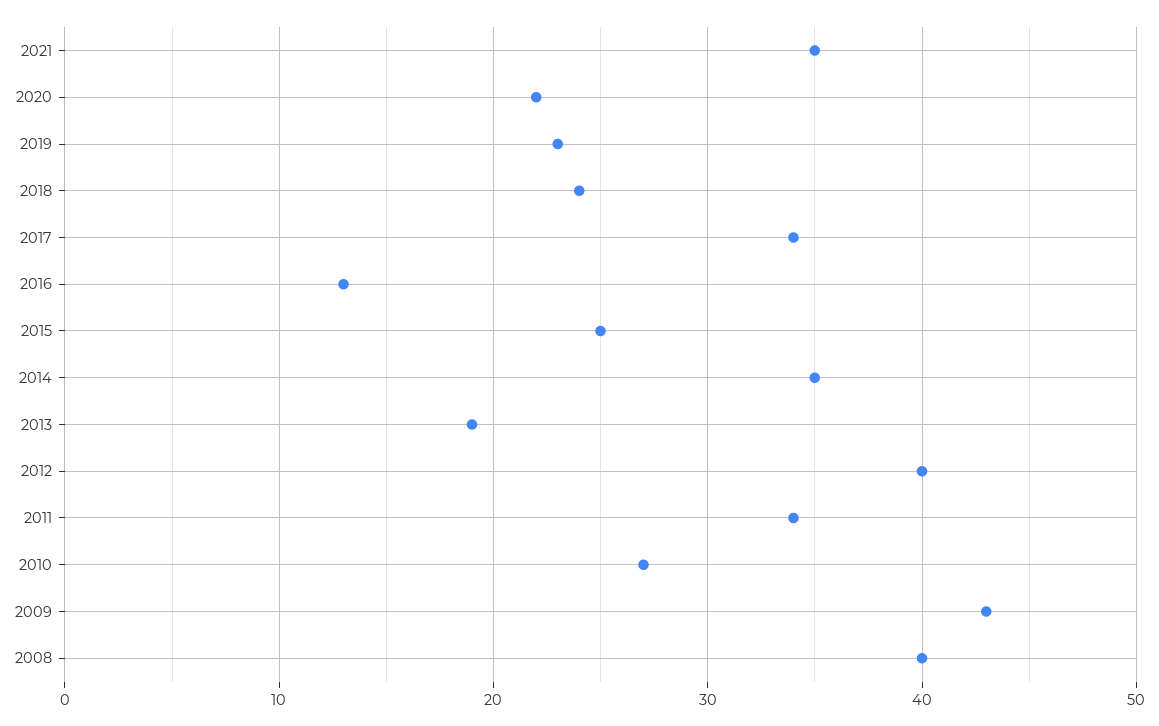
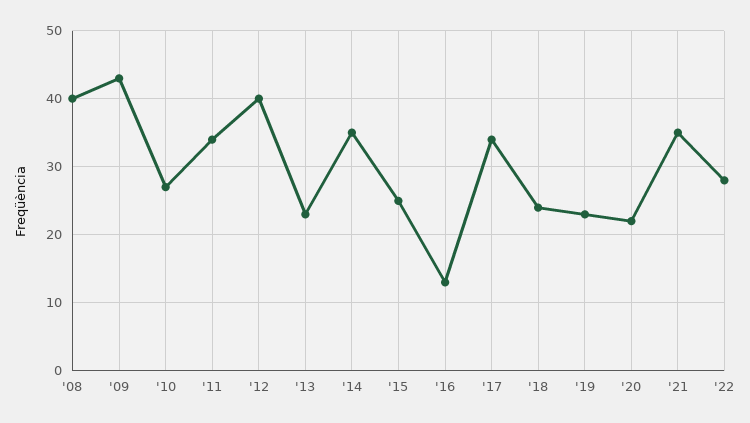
2013: 19 -> 23
'22: none -> 28

